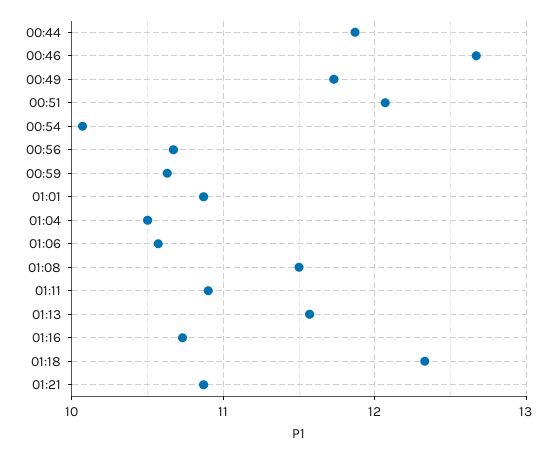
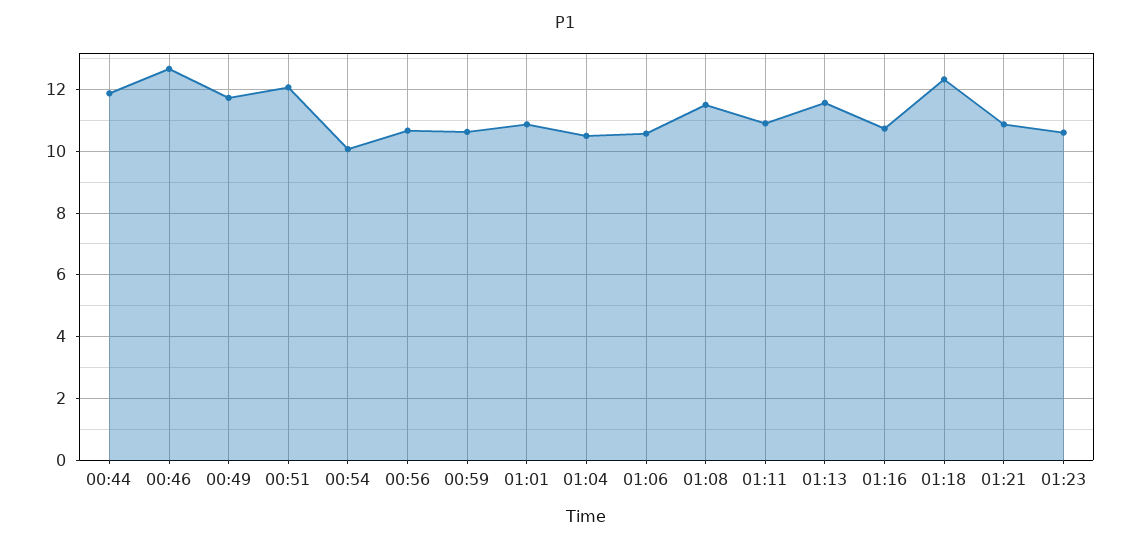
01:23: none -> 10.6

